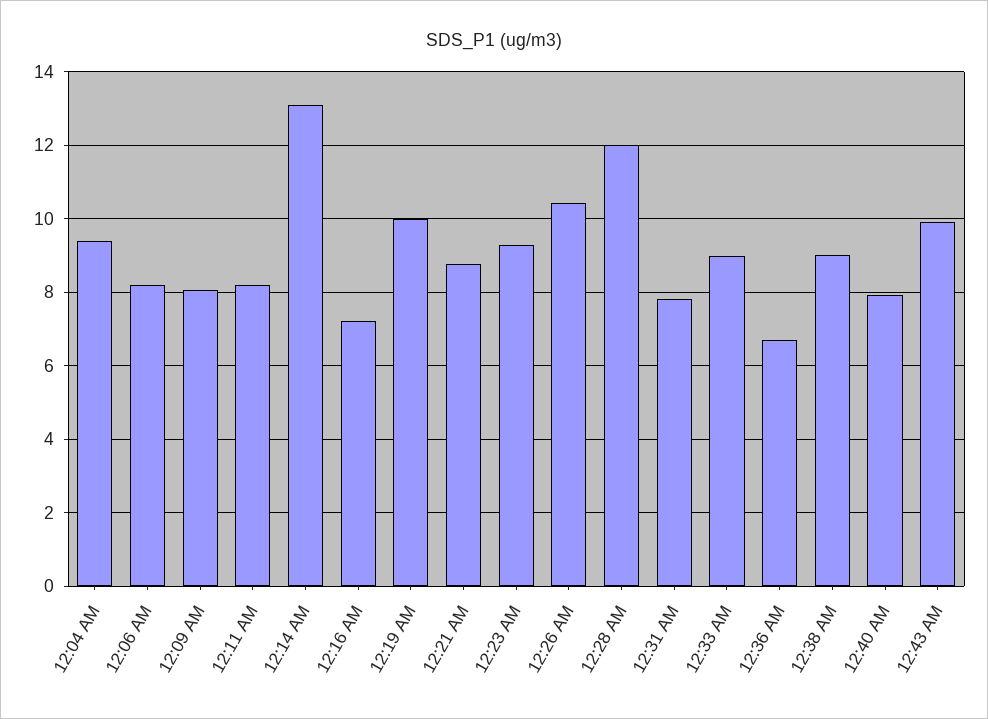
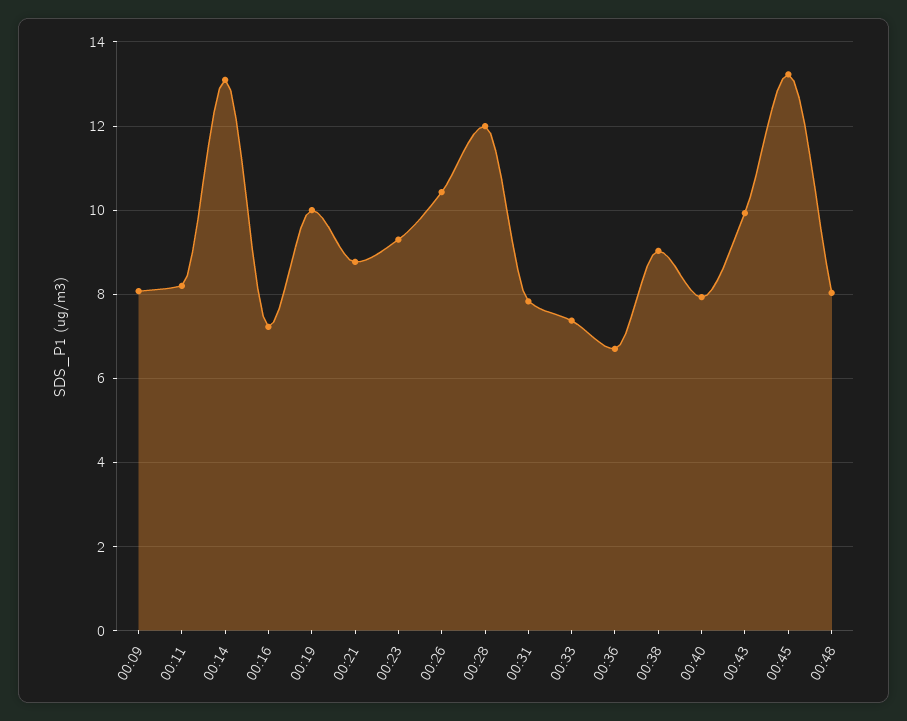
12:04 AM: 9.4 -> none
12:06 AM: 8.2 -> none
12:33 AM: 9 -> 7.4
00:45: none -> 13.2
00:48: none -> 8

